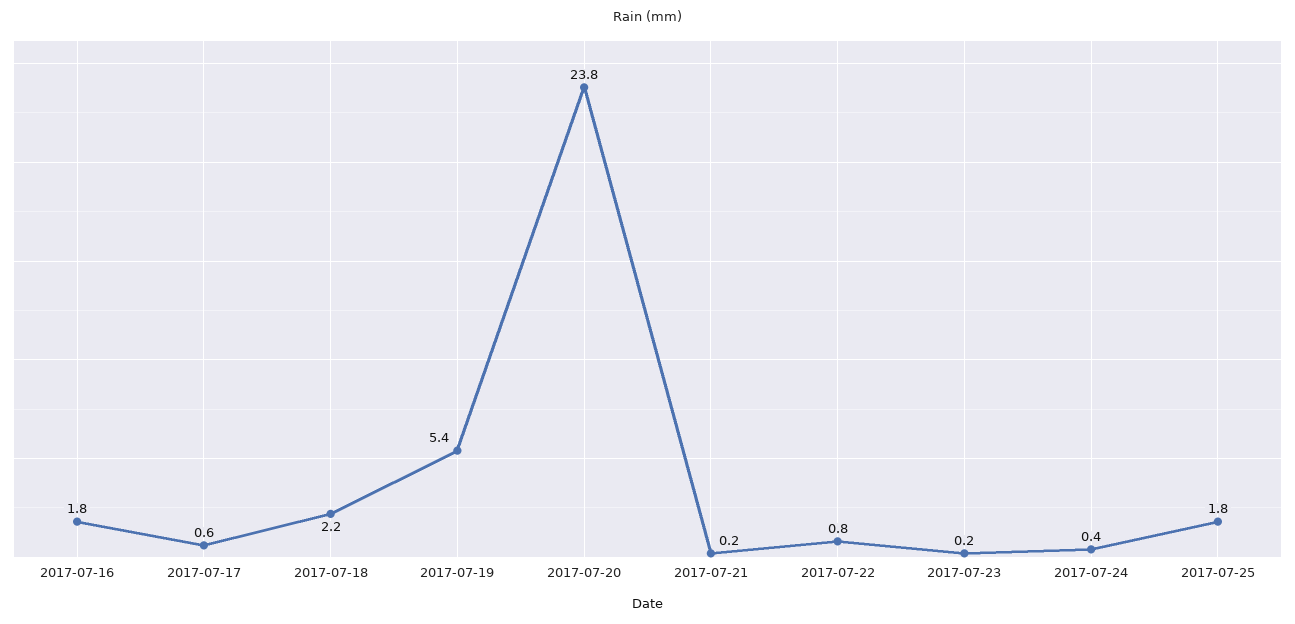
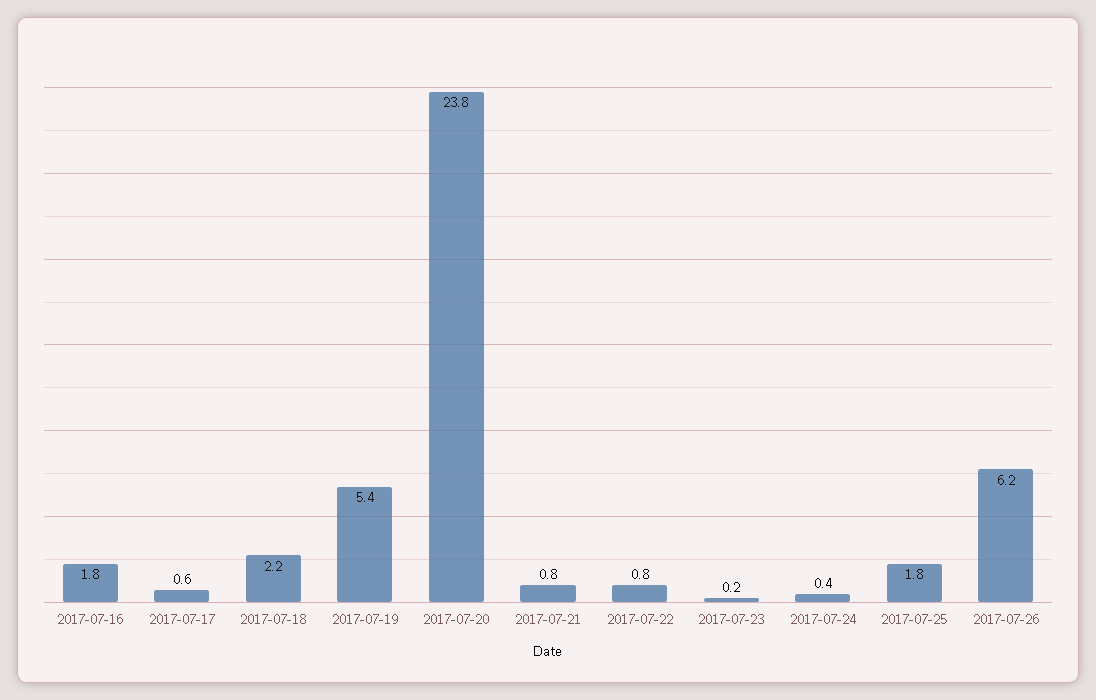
2017-07-21: 0.2 -> 0.8
2017-07-26: none -> 6.2

